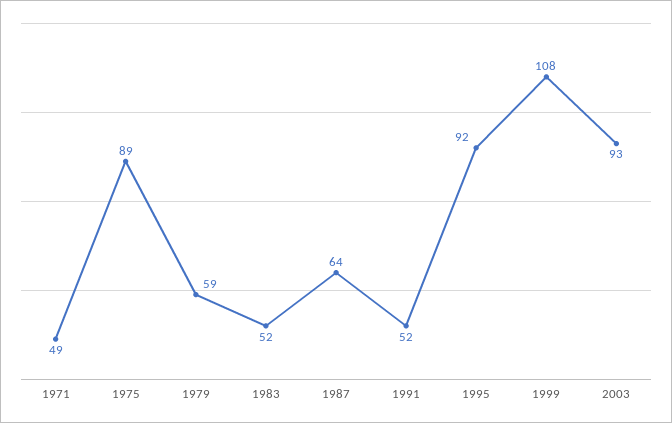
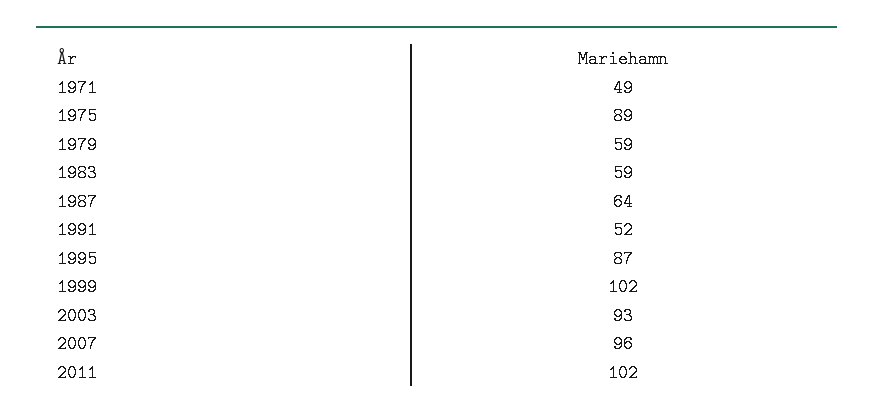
1983: 52 -> 59
1995: 92 -> 87
1999: 108 -> 102
2007: none -> 96
2011: none -> 102

